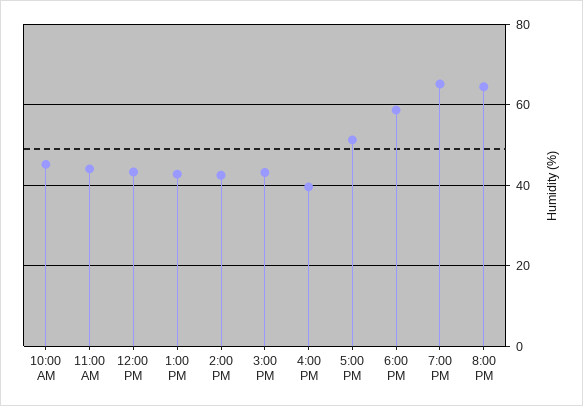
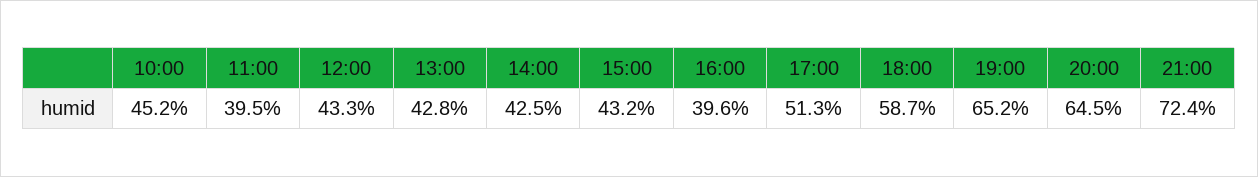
11:00 AM: 44 -> 39.5
21:00: none -> 72.4

